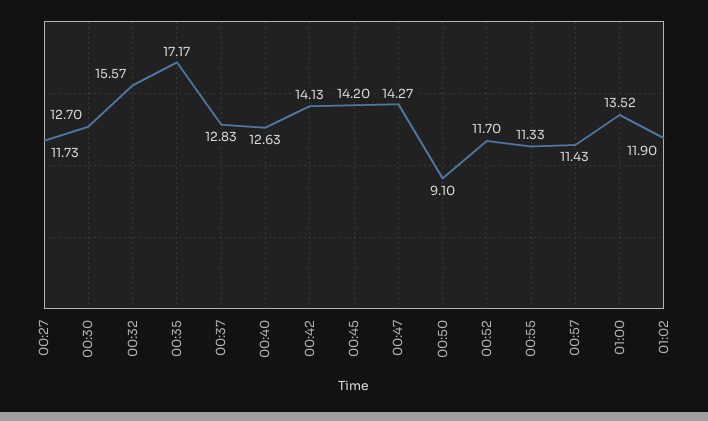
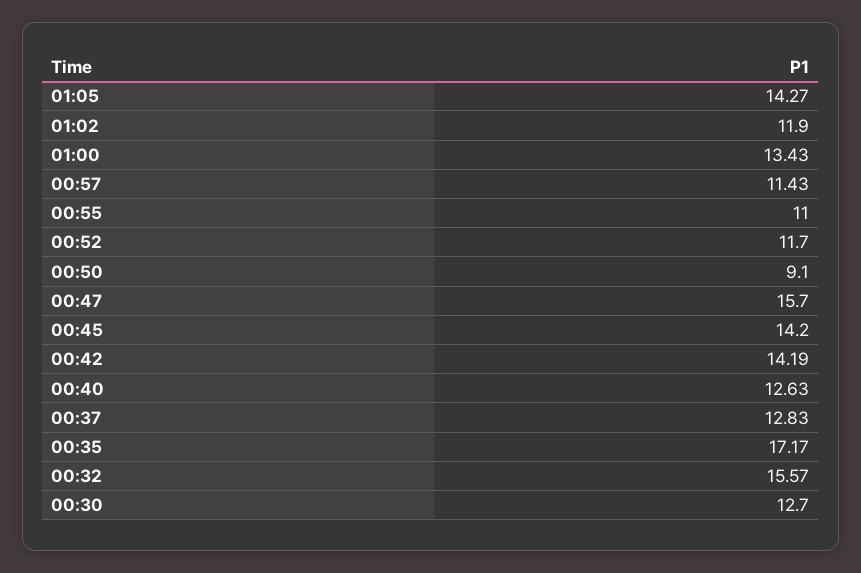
00:27: 11.73 -> none
00:42: 14.13 -> 14.19
00:47: 14.27 -> 15.7
00:55: 11.33 -> 11
01:00: 13.52 -> 13.43
01:05: none -> 14.27

